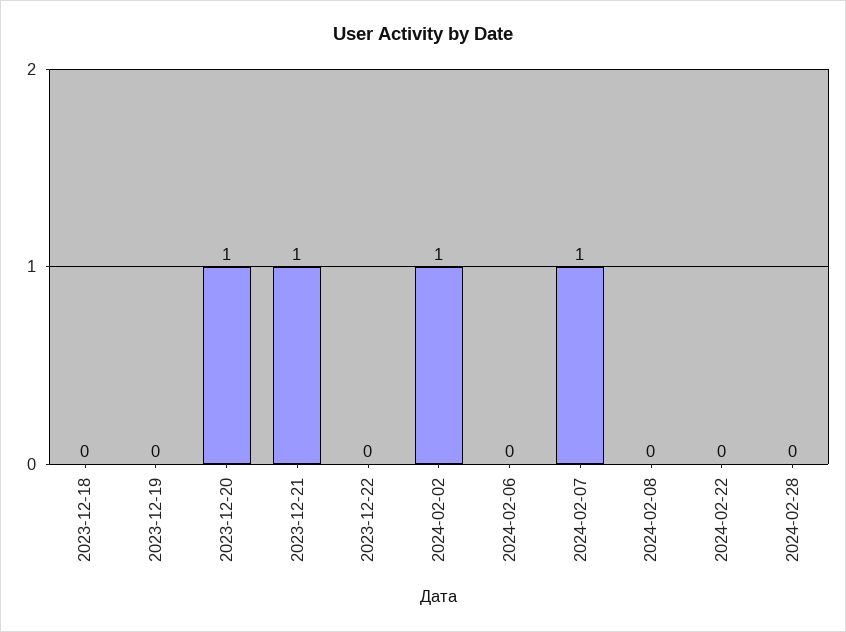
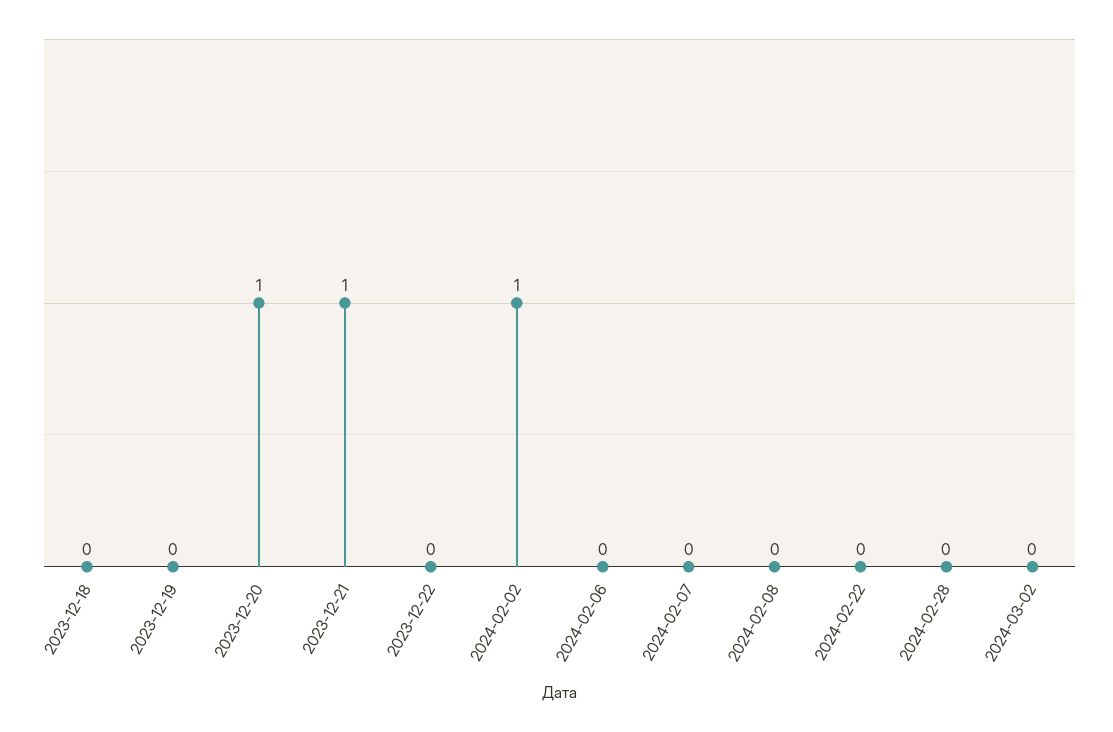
2024-02-07: 1 -> 0
2024-03-02: none -> 0

